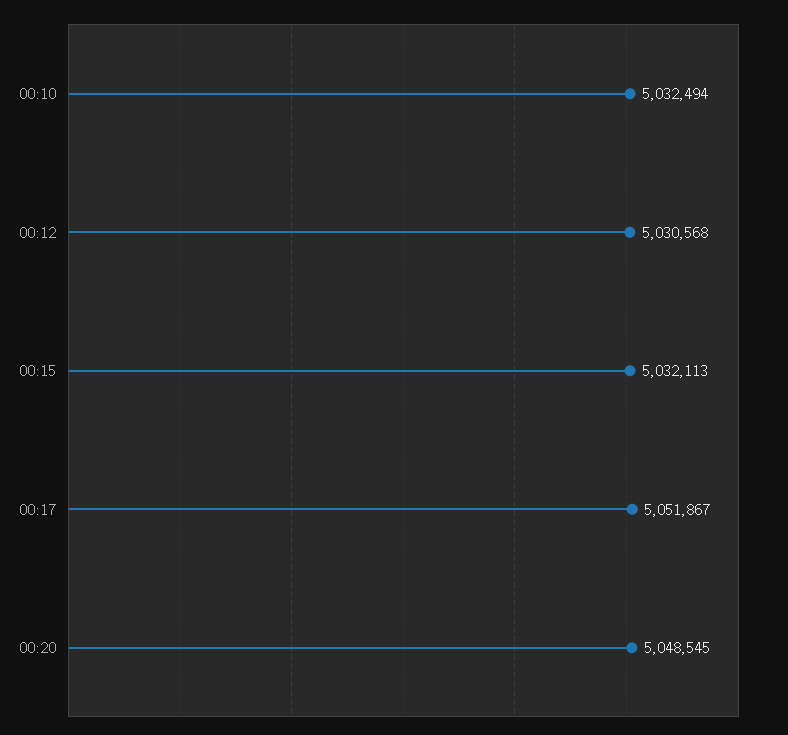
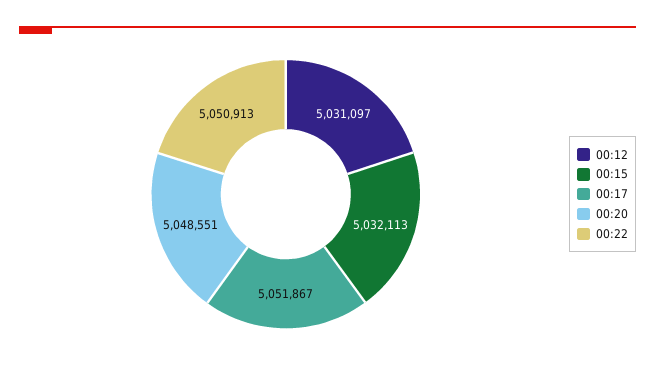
00:10: 5032494 -> none
00:12: 5030568 -> 5031097
00:20: 5048545 -> 5048551
00:22: none -> 5050913

